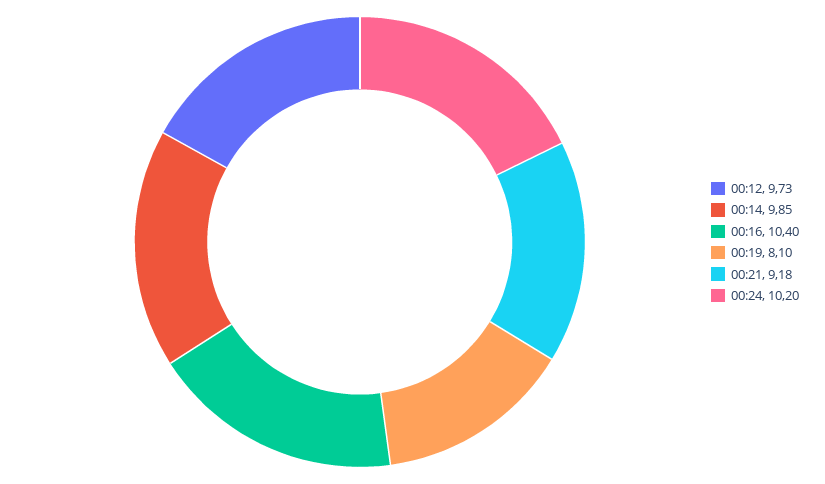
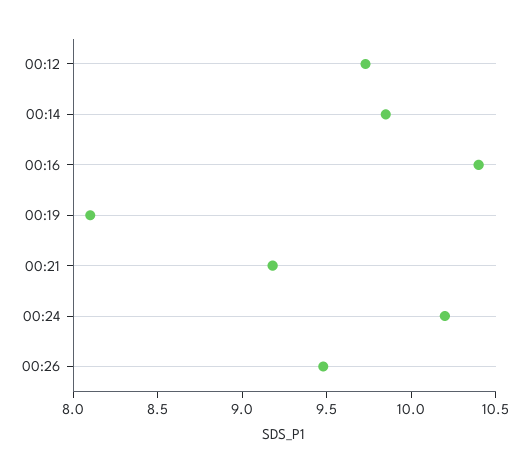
00:26: none -> 9.5

